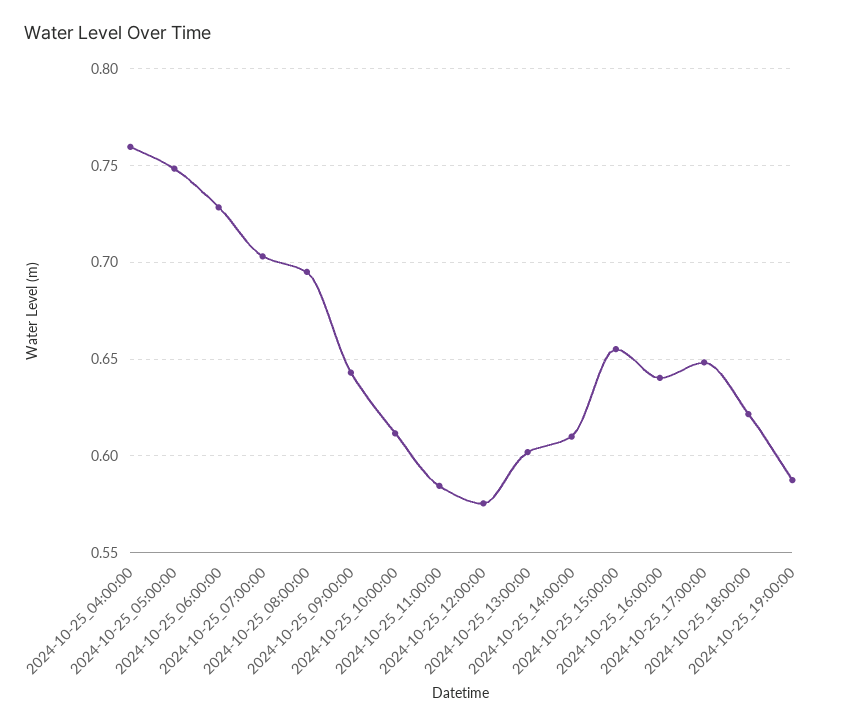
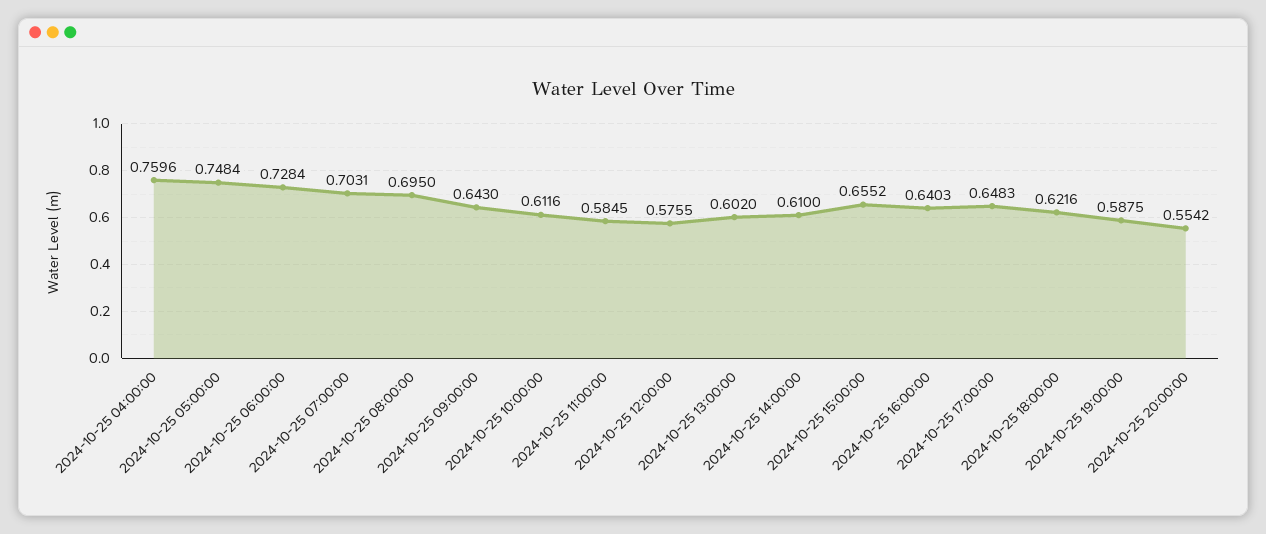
2024-10-25 20:00:00: none -> 0.5542

